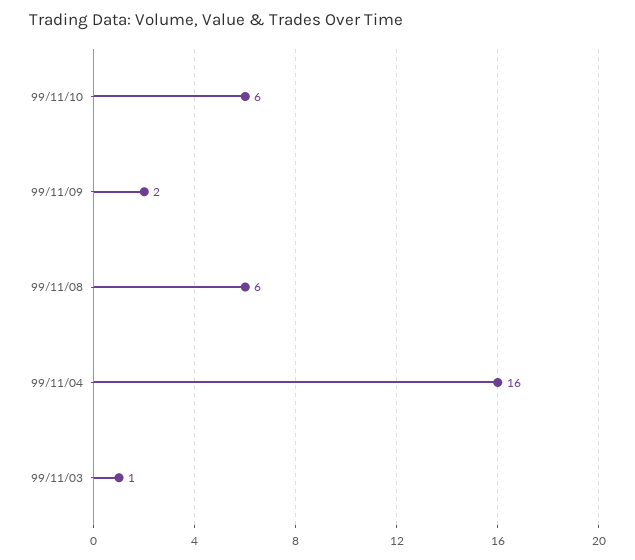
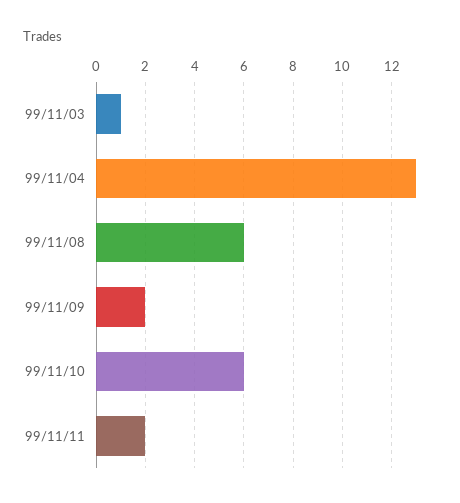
99/11/04: 16 -> 13
99/11/11: none -> 2

